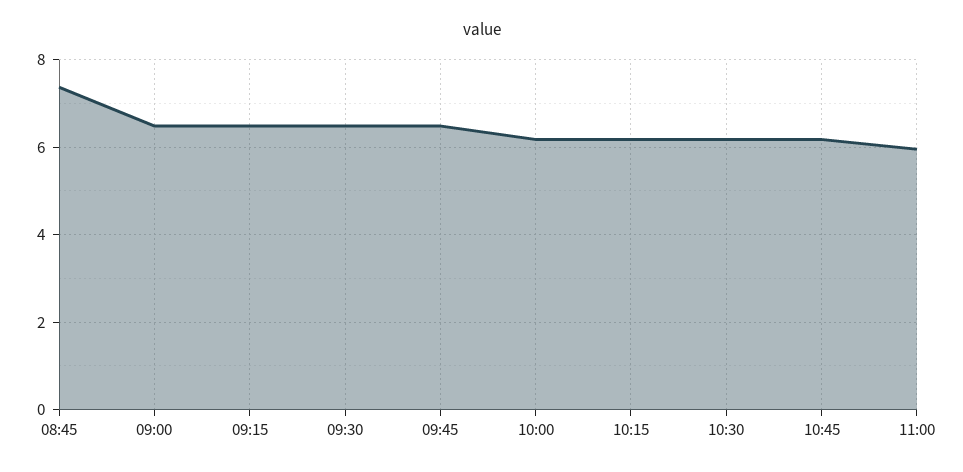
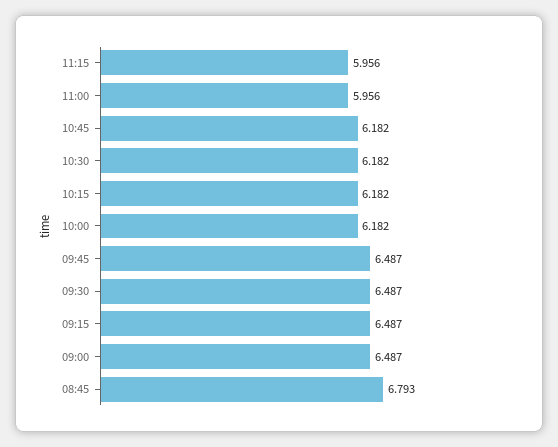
08:45: 7.4 -> 6.793
11:15: none -> 5.956

